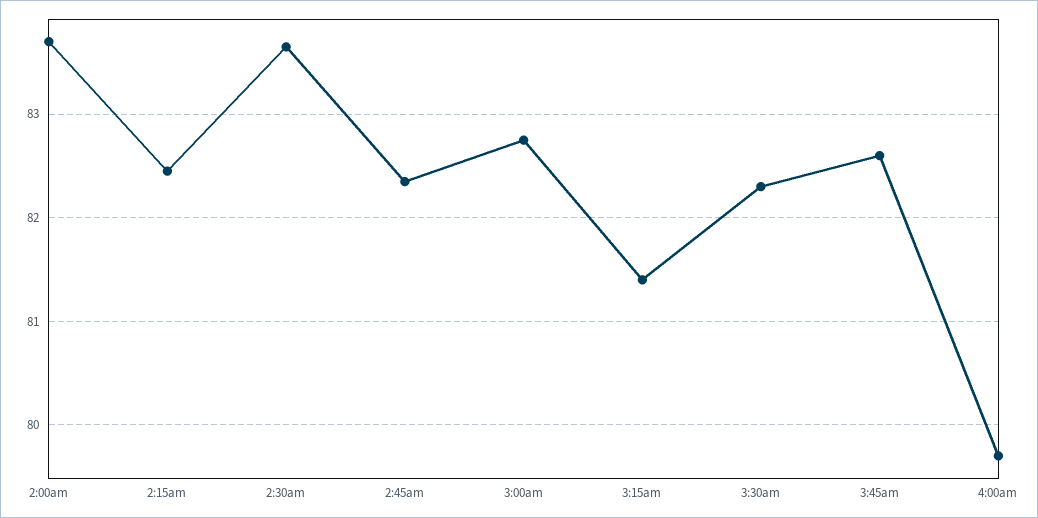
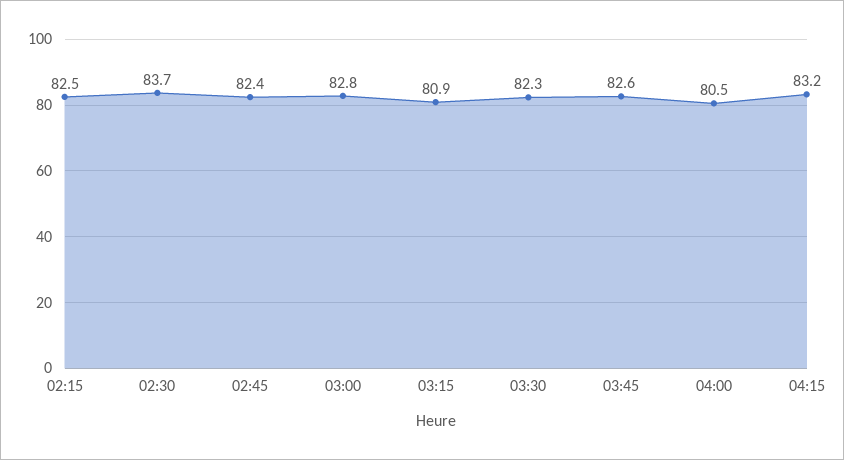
2:00am: 83.7 -> none
3:15am: 81.4 -> 80.9
4:00am: 79.7 -> 80.5
04:15: none -> 83.2

